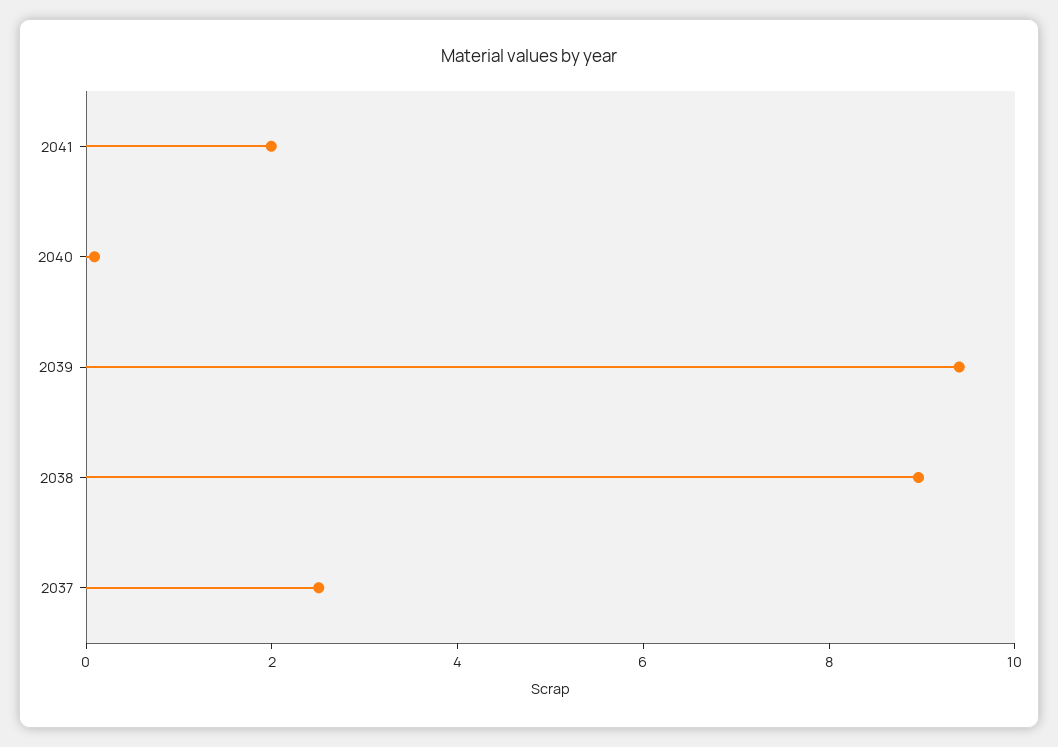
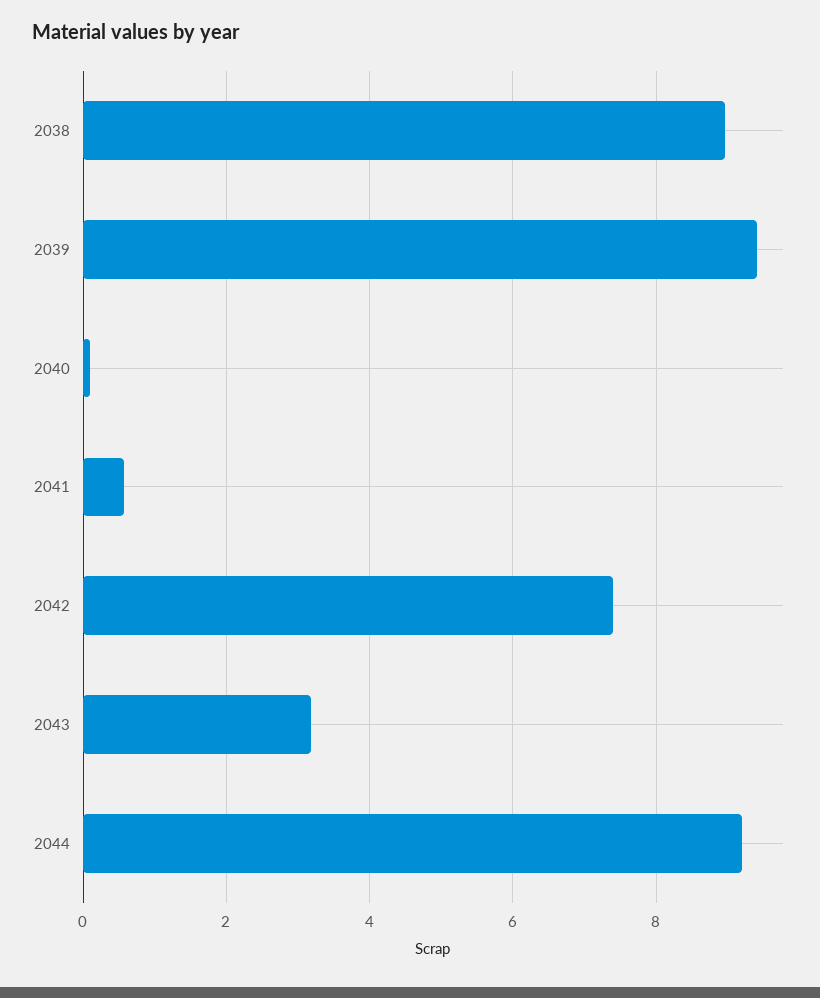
2041: 2 -> 0.6
2037: 2.5 -> none
2042: none -> 7.4
2043: none -> 3.2
2044: none -> 9.2

